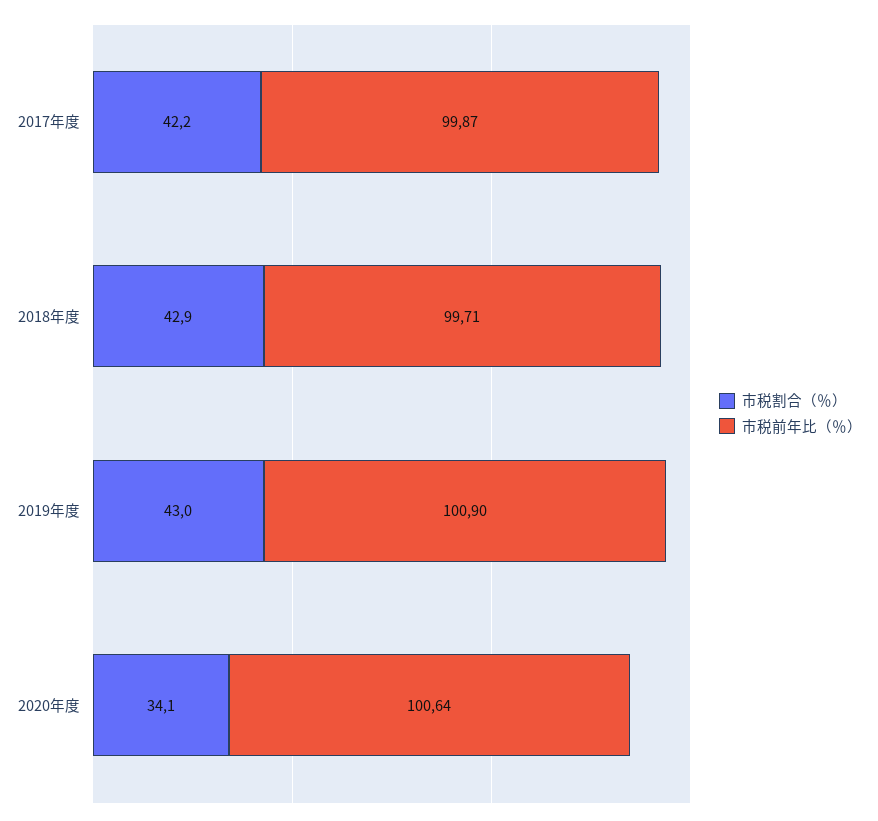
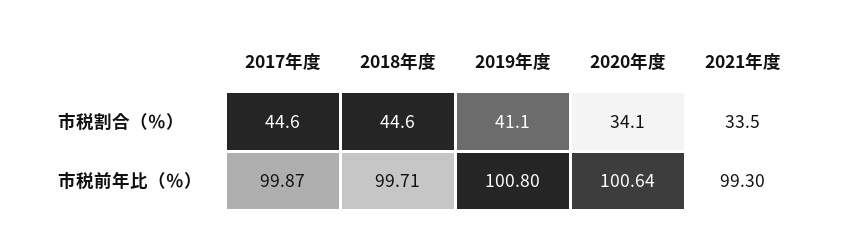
市税割合（％）, 2017年度: 42.2 -> 44.6
市税割合（％）, 2018年度: 42.9 -> 44.6
市税割合（％）, 2019年度: 43 -> 41.1
市税前年比（％）, 2019年度: 100.9 -> 100.8
市税割合（％）, 2021年度: none -> 33.5
市税前年比（％）, 2021年度: none -> 99.3

